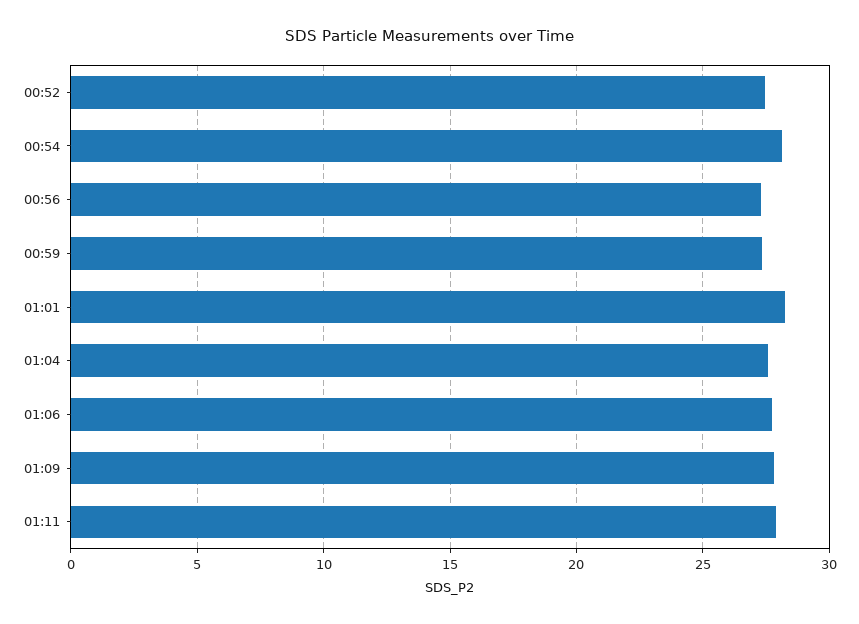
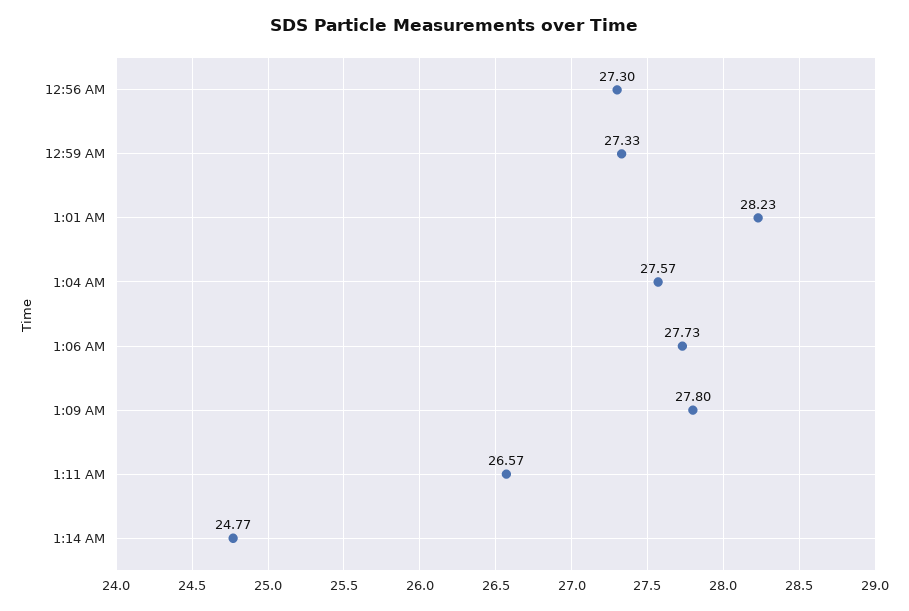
00:52: 27.5 -> none
00:54: 28 -> none
01:11: 28 -> 26.57
1:14 AM: none -> 24.77

